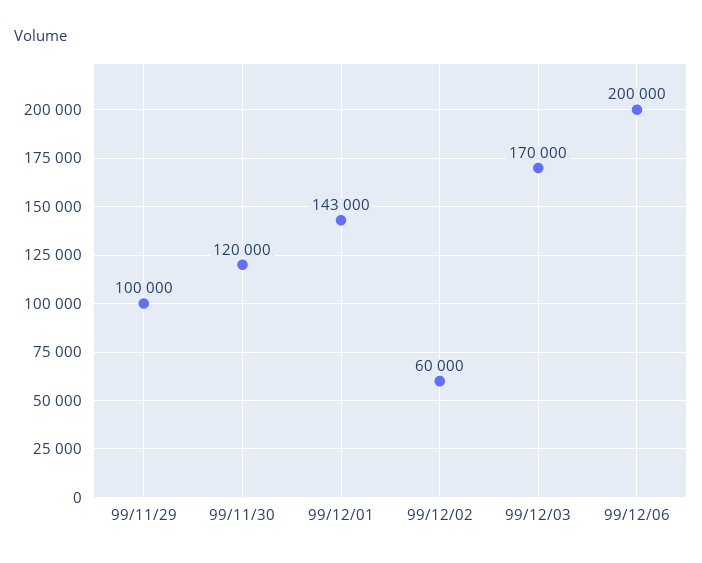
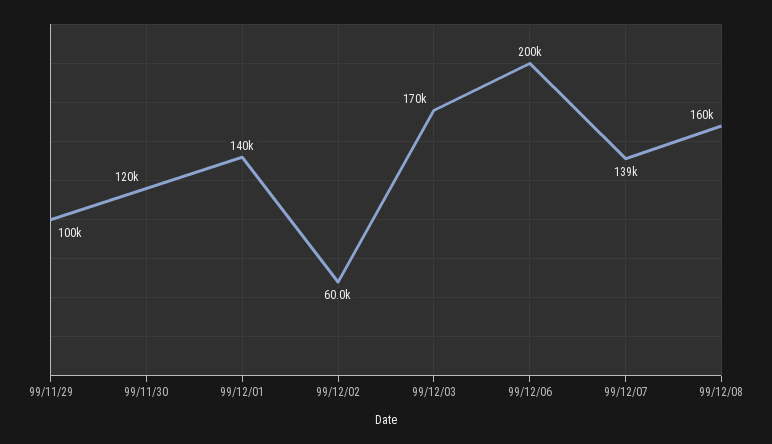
99/12/01: 143000 -> 140000
99/12/07: none -> 139000
99/12/08: none -> 160000

